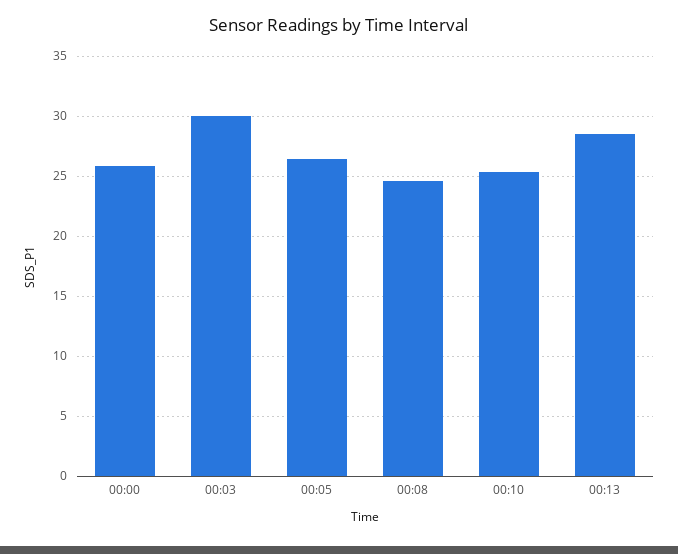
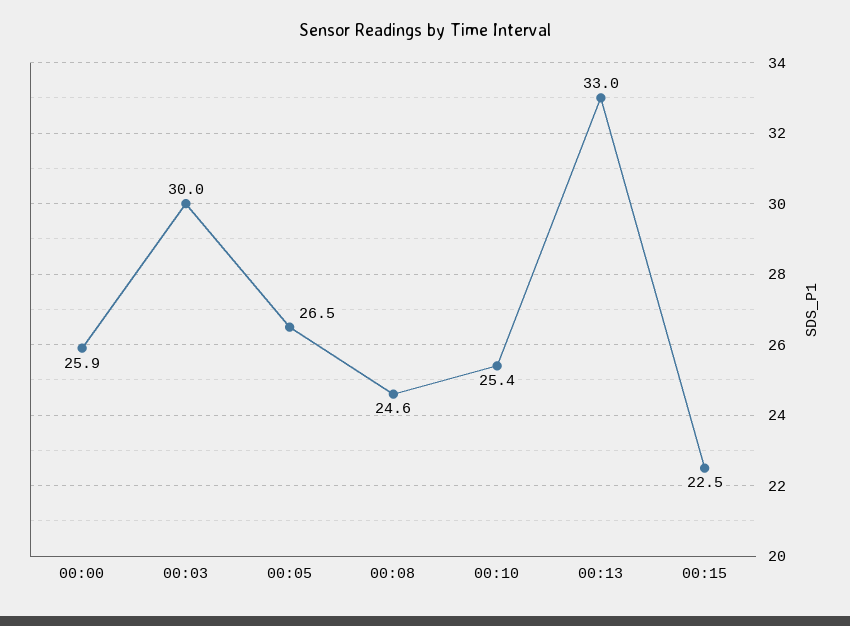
00:13: 28.5 -> 33
00:15: none -> 22.5

